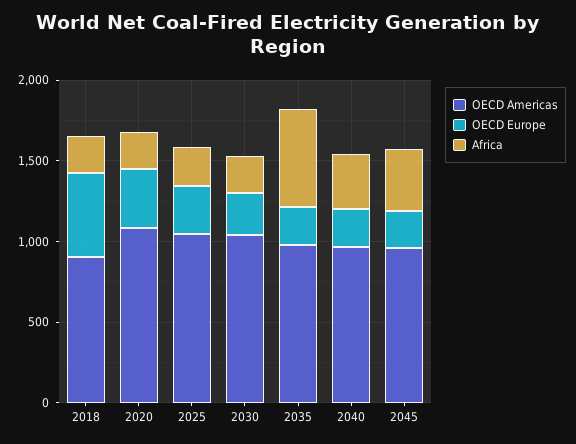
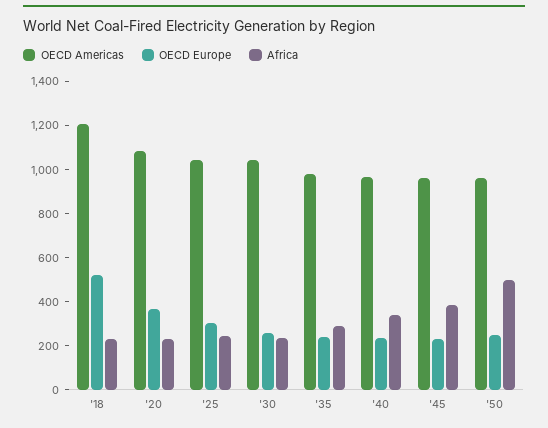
OECD Americas, 2018: 900 -> 1200
Africa, 2035: 600 -> 300
OECD Americas, '50: none -> 950
OECD Europe, '50: none -> 250
Africa, '50: none -> 500

